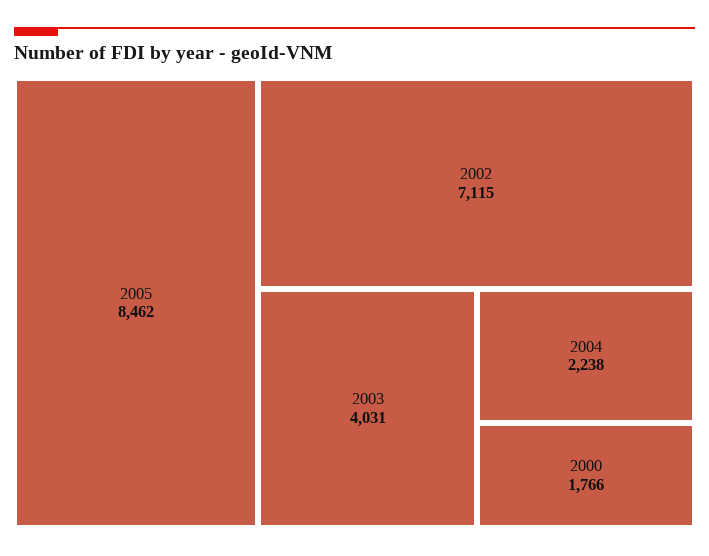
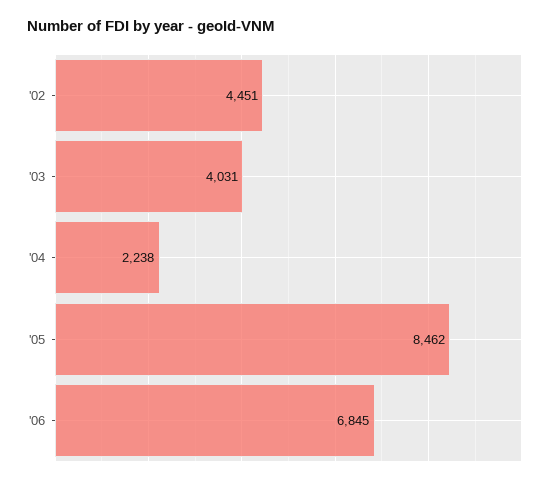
2002: 7115 -> 4451
2000: 1766 -> none
'06: none -> 6845

